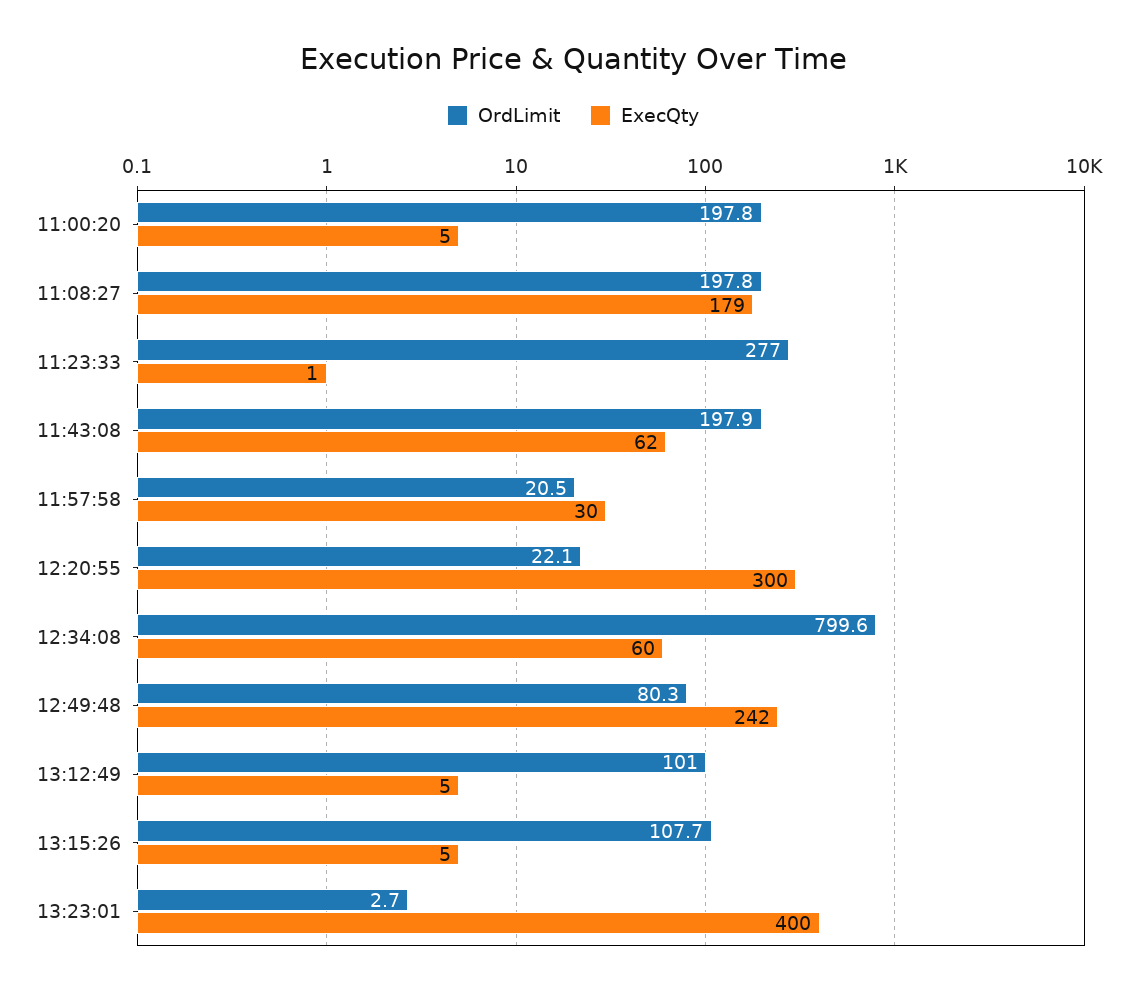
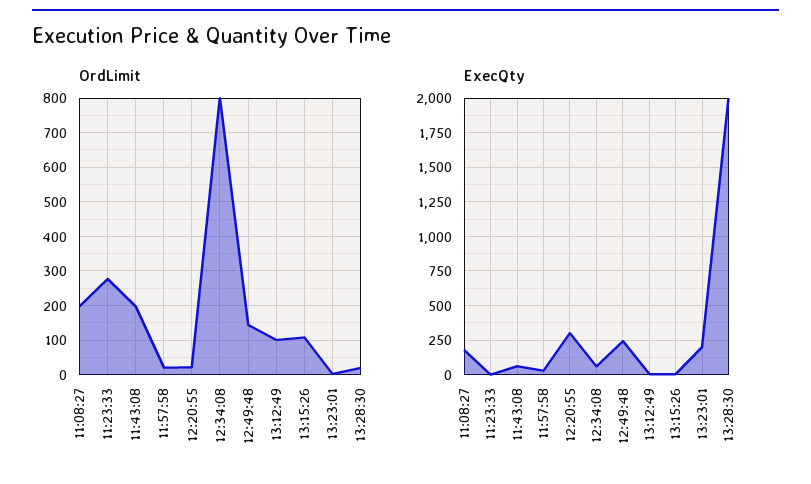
OrdLimit, 11:00:20: 197.8 -> none
ExecQty, 11:00:20: 5 -> none
OrdLimit, 12:49:48: 80.3 -> 140
ExecQty, 13:23:01: 400 -> 200
OrdLimit, 13:28:30: none -> 20
ExecQty, 13:28:30: none -> 2000

